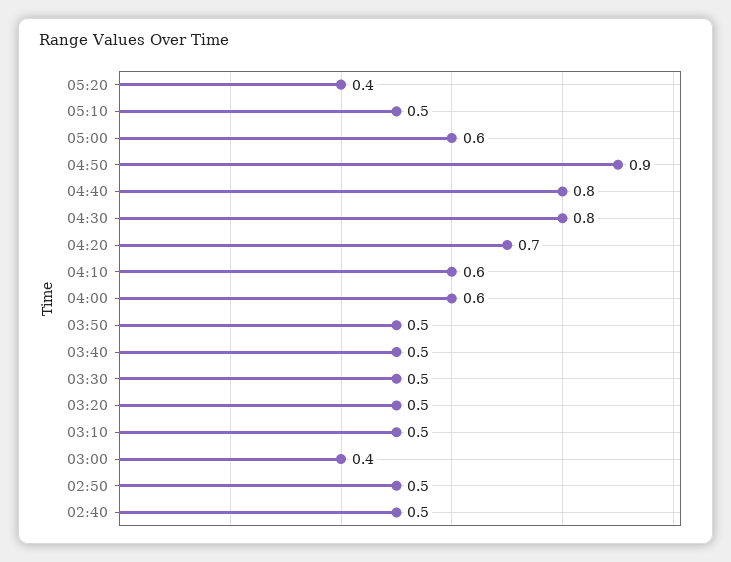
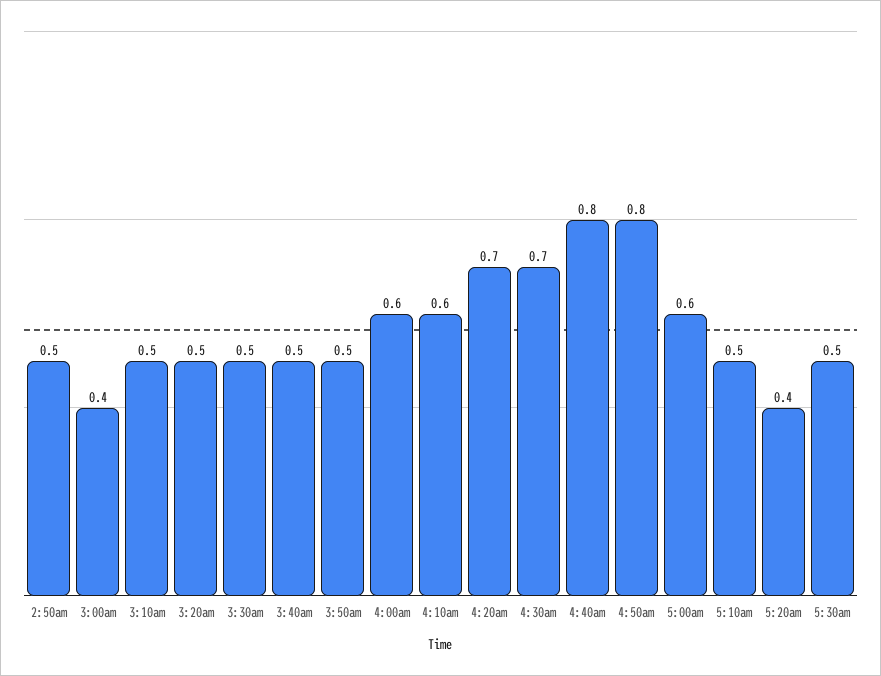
04:50: 0.9 -> 0.8
04:30: 0.8 -> 0.7
02:40: 0.5 -> none
5:30am: none -> 0.5

